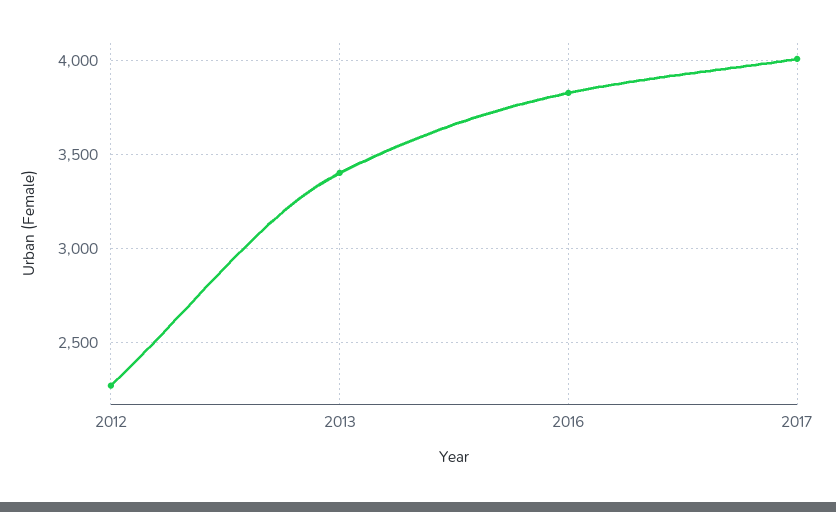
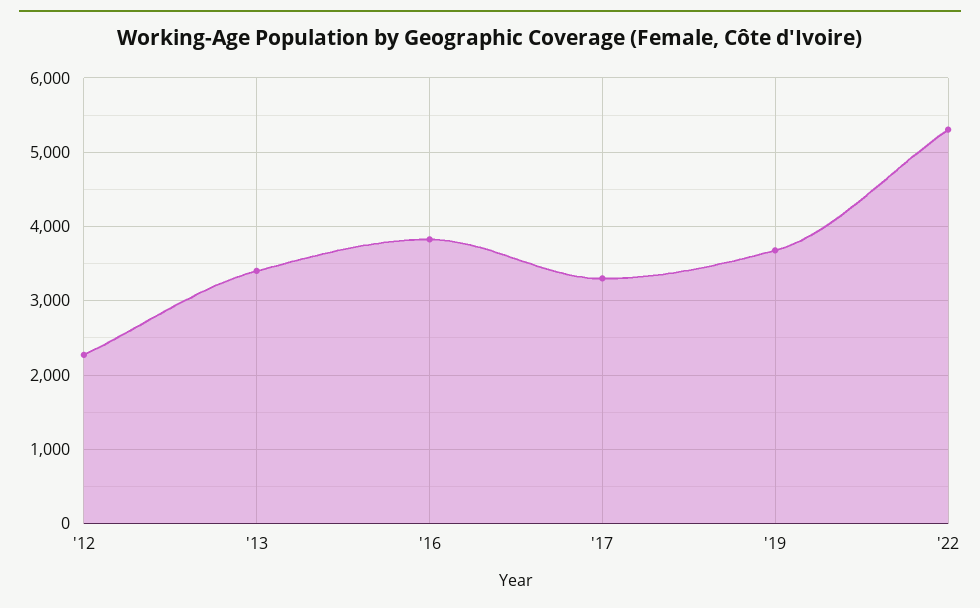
2017: 4000 -> 3300
'19: none -> 3700
'22: none -> 5300

